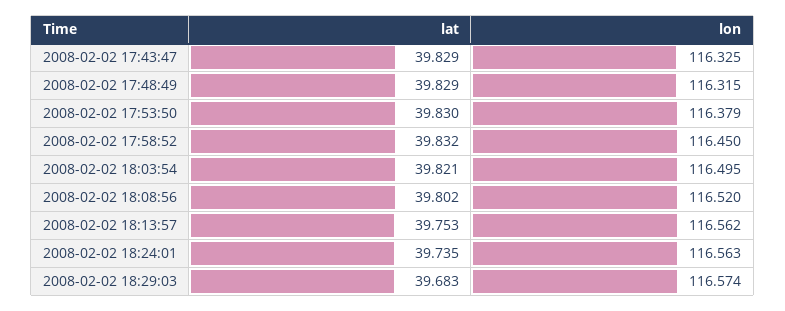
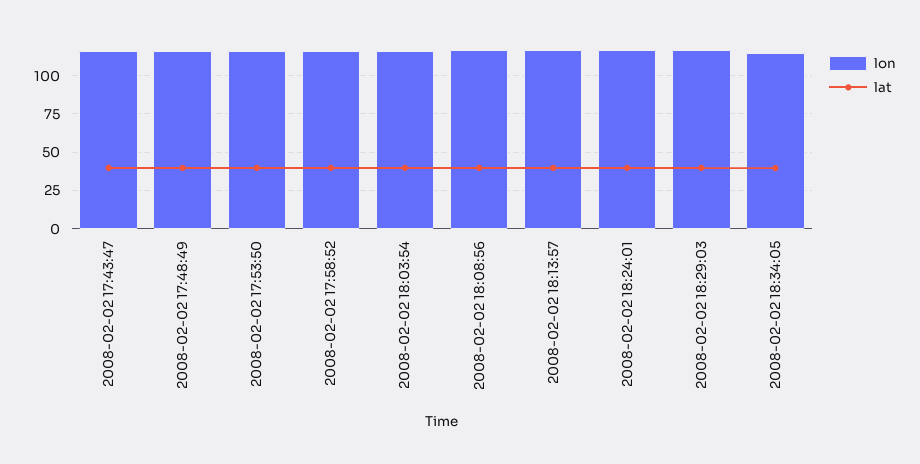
lon, 2008-02-02 18:34:05: none -> 115
lat, 2008-02-02 18:34:05: none -> 40

